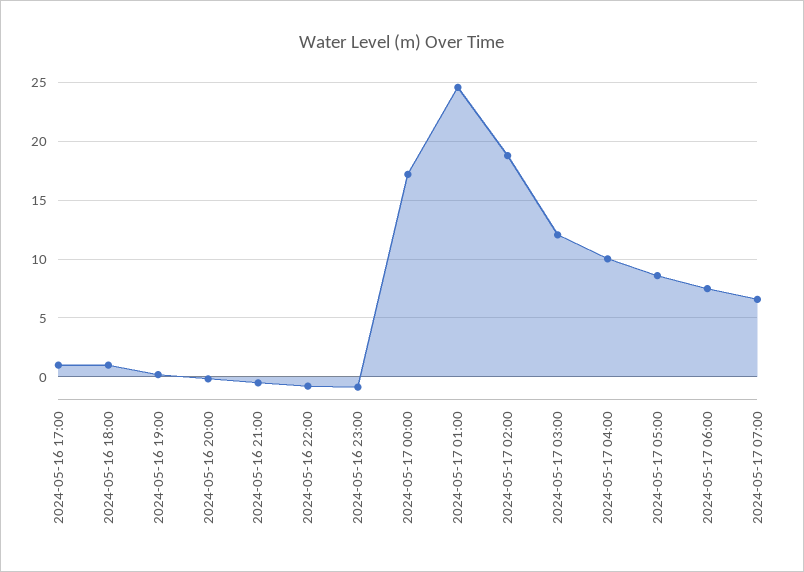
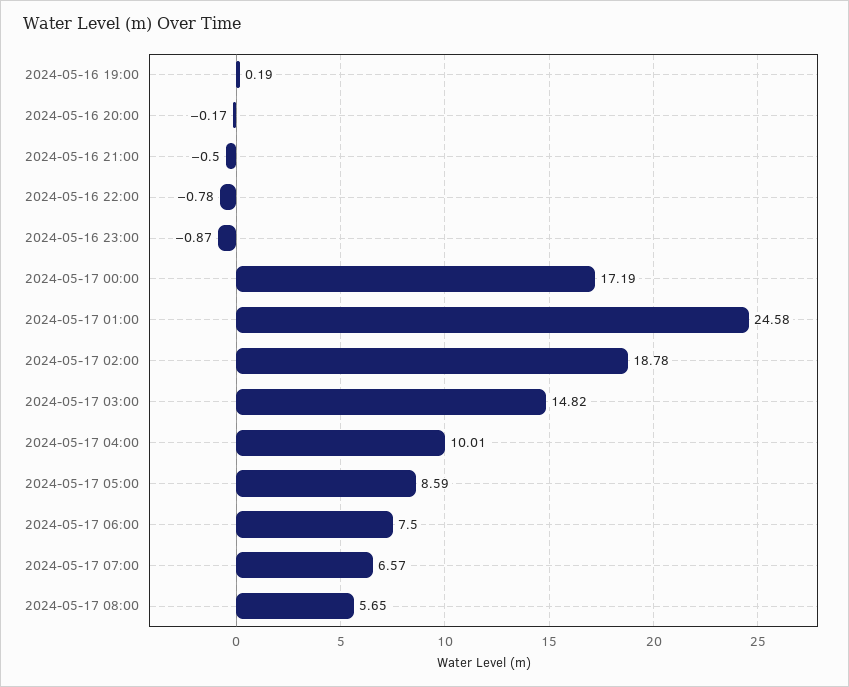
2024-05-16 17:00: 1 -> none
2024-05-16 18:00: 1 -> none
2024-05-17 03:00: 12 -> 14.82
2024-05-17 08:00: none -> 5.65

